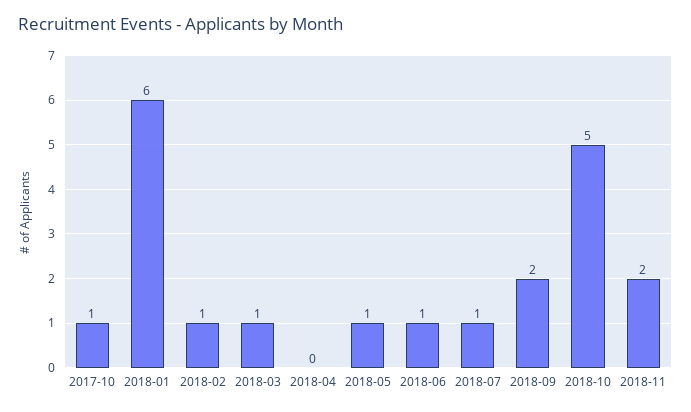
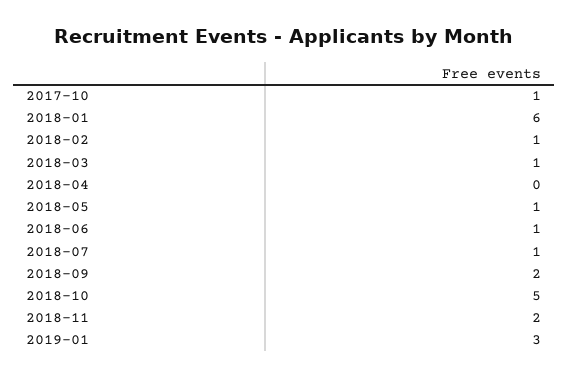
2019-01: none -> 3

